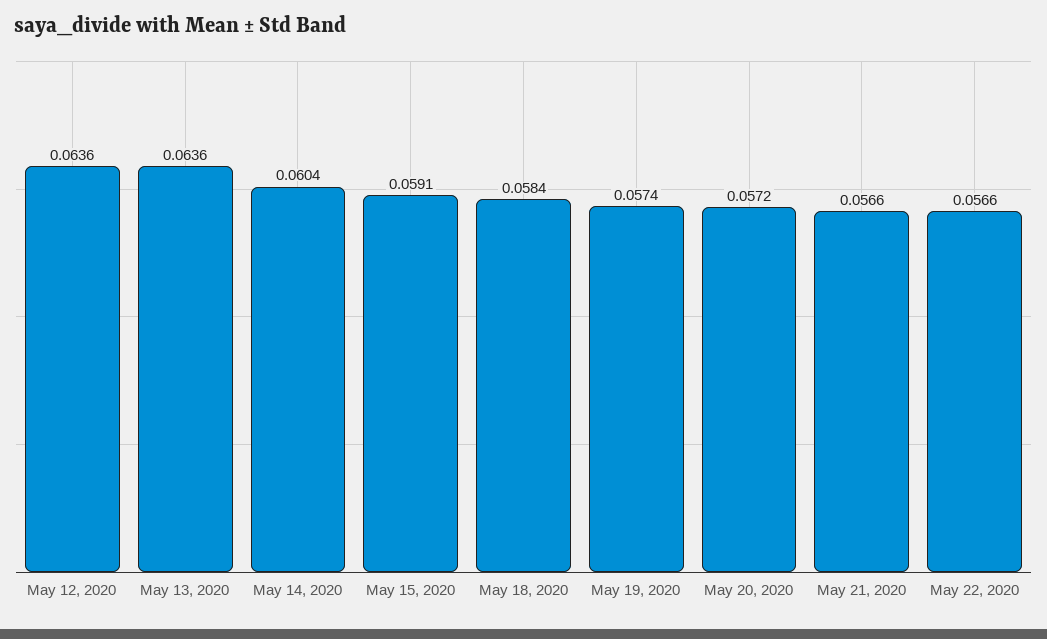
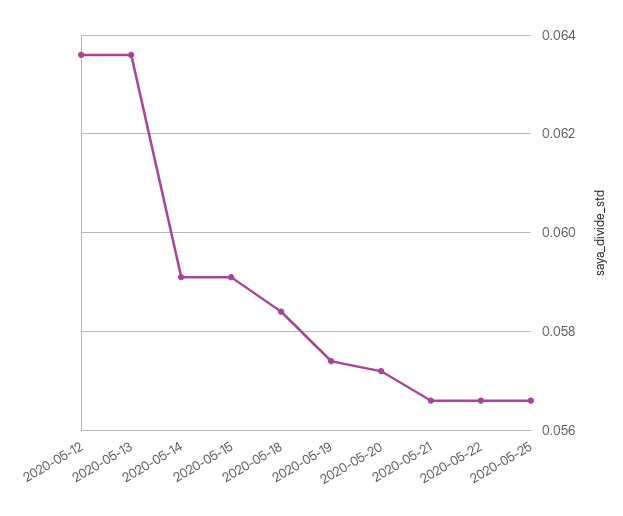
May 14, 2020: 0.0604 -> 0.059
2020-05-25: none -> 0.0565

